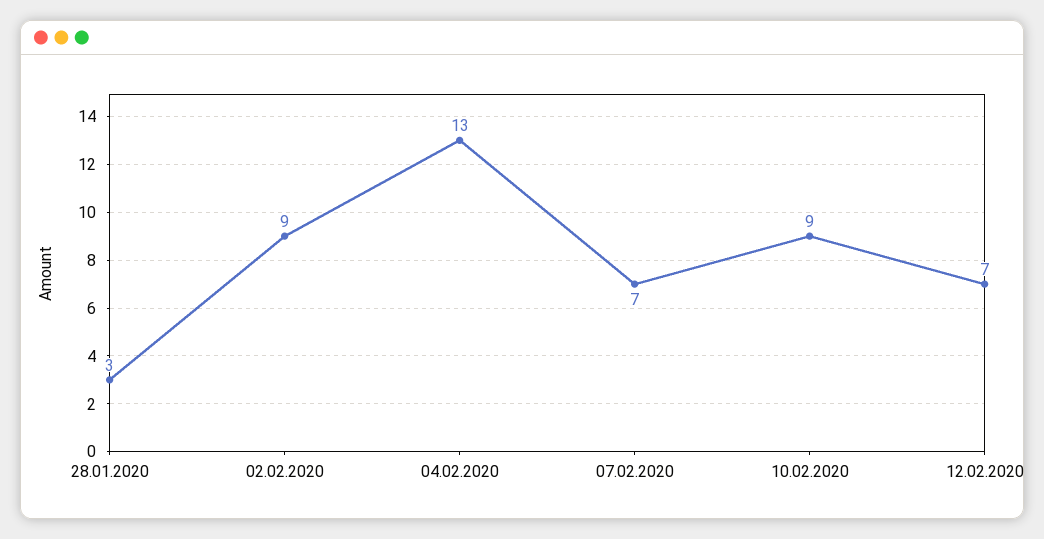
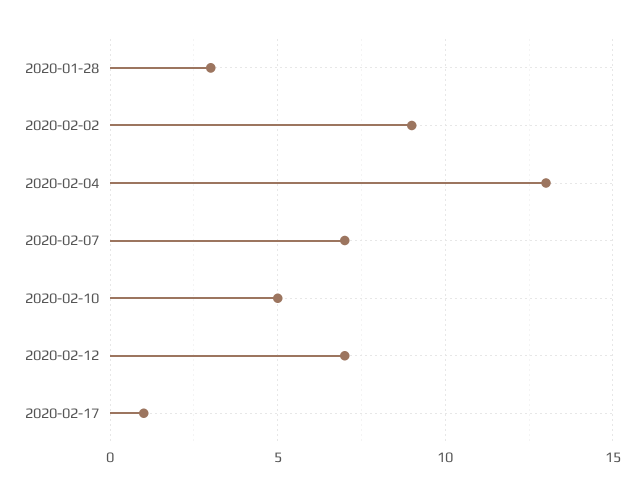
10.02.2020: 9 -> 5
2020-02-17: none -> 1

